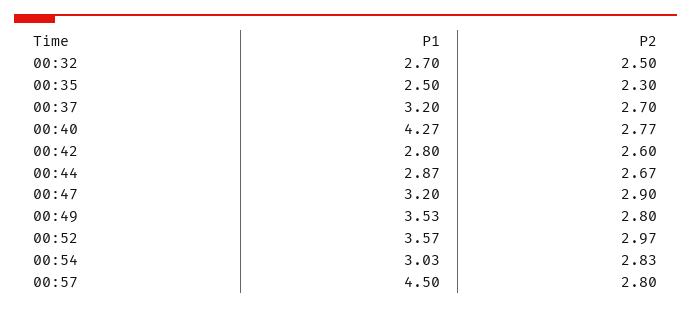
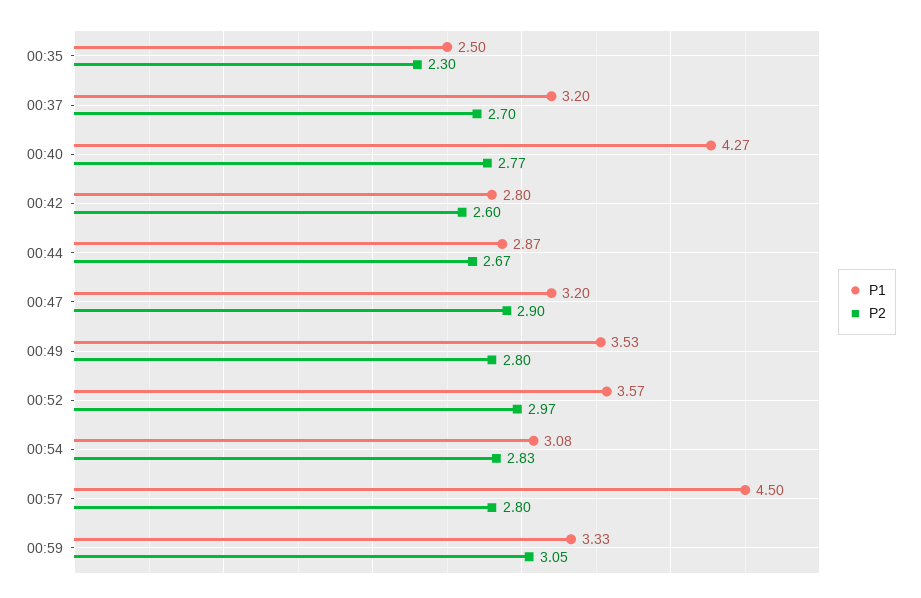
P1, 00:32: 2.7 -> none
P2, 00:32: 2.5 -> none
P1, 00:54: 3.03 -> 3.08
P1, 00:59: none -> 3.33
P2, 00:59: none -> 3.05

